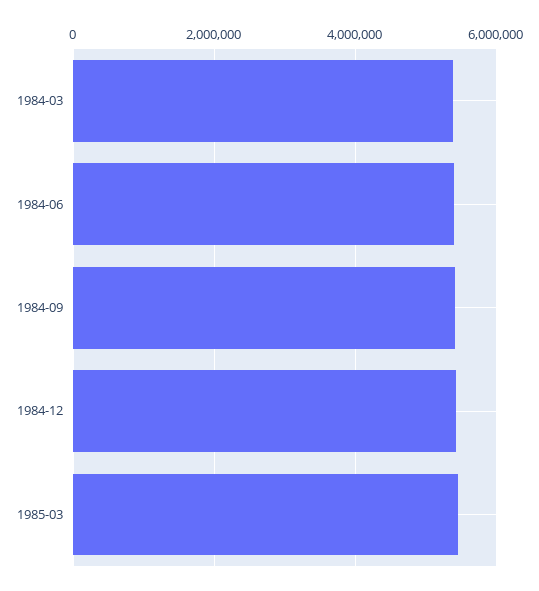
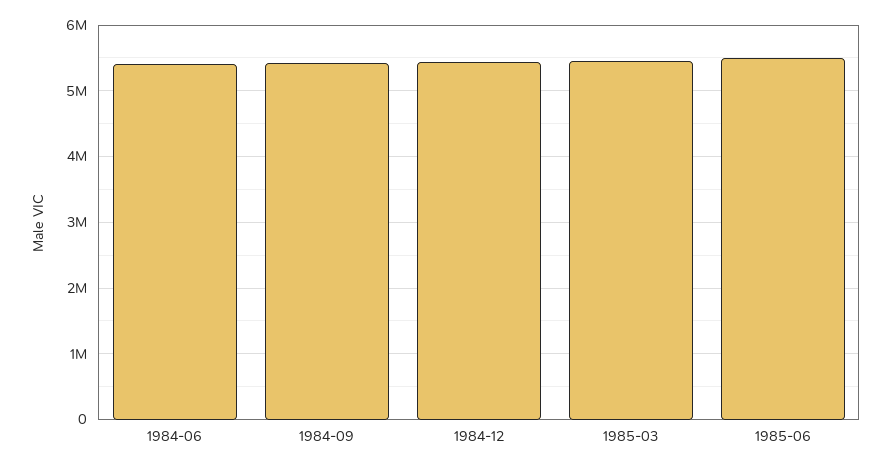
1984-03: 5400000 -> none
1985-06: none -> 5500000

